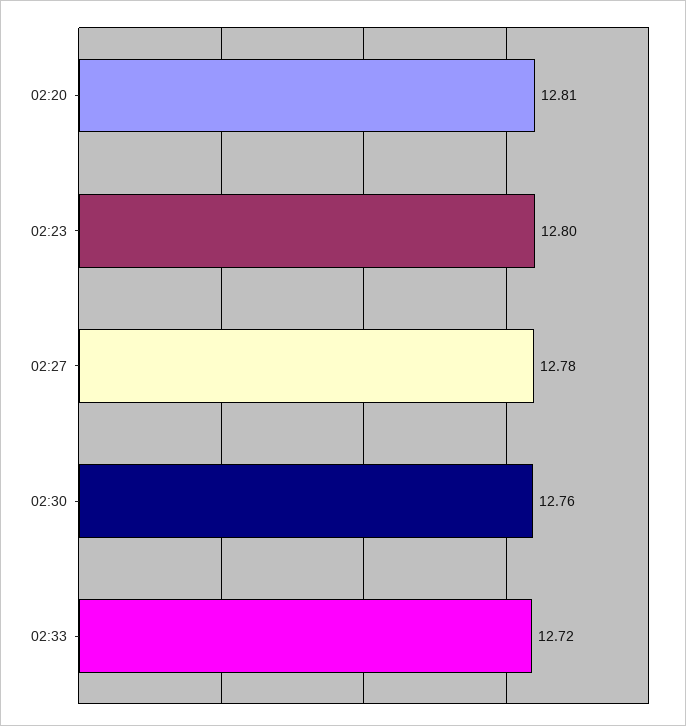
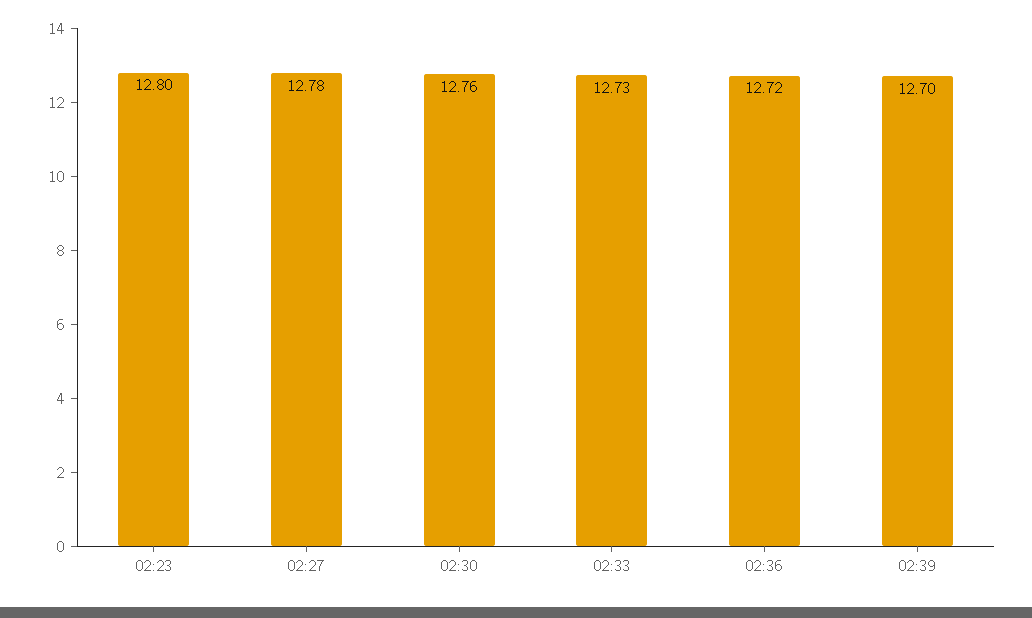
02:20: 12.81 -> none
02:33: 12.72 -> 12.73
02:36: none -> 12.72
02:39: none -> 12.7

